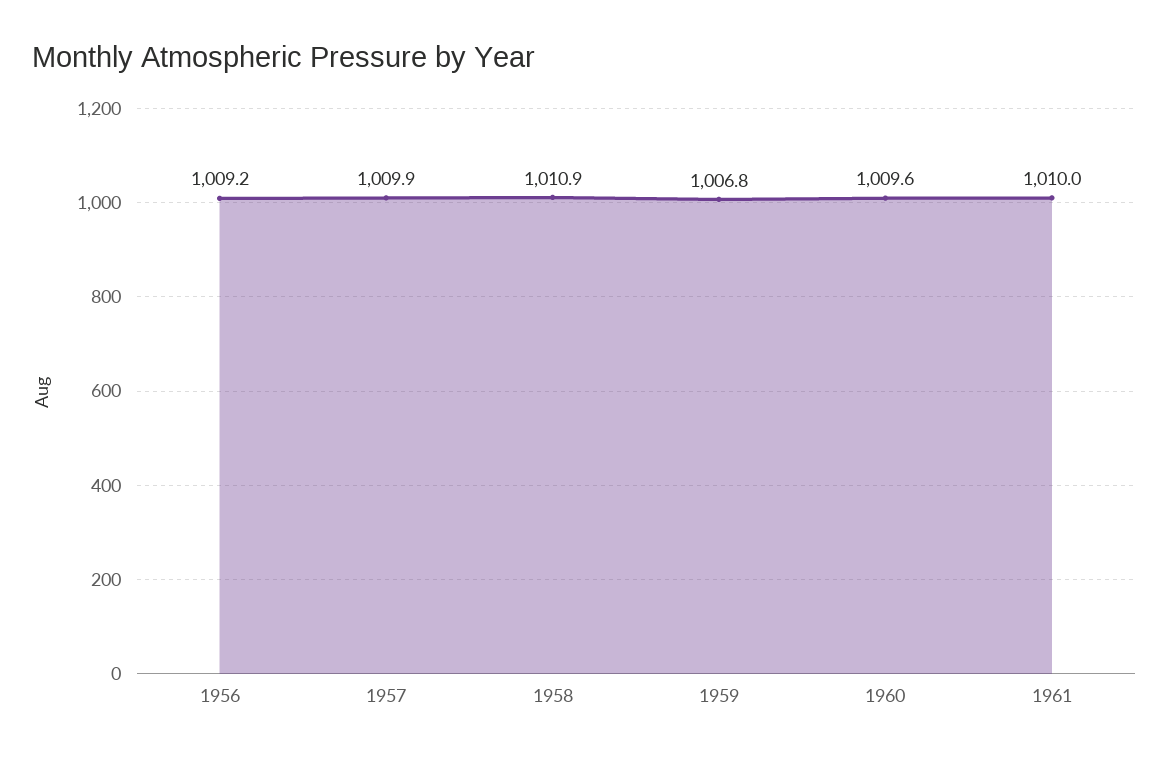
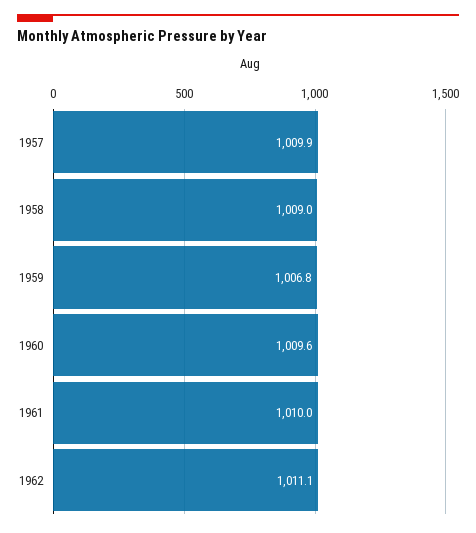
1956: 1009.2 -> none
1958: 1010.9 -> 1009
1962: none -> 1011.1

